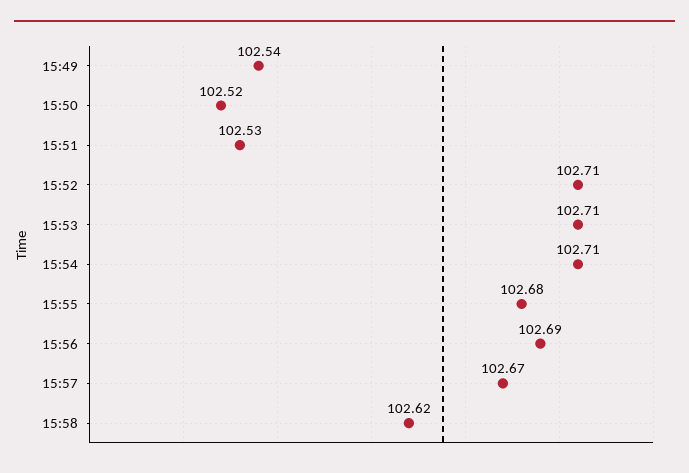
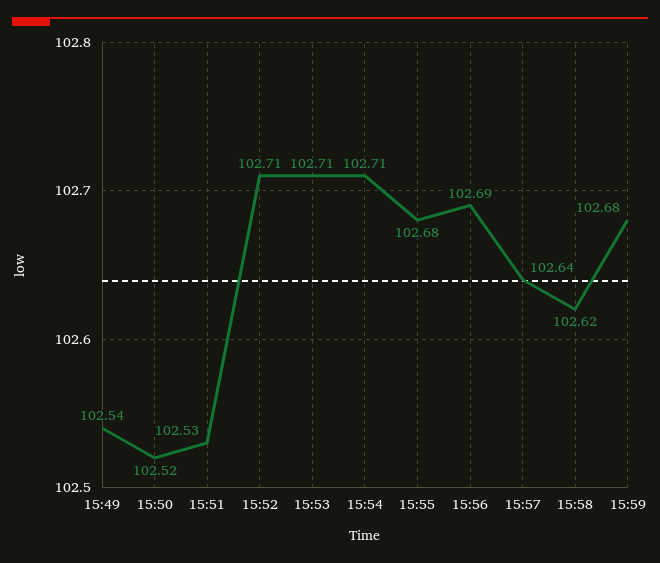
15:57: 102.67 -> 102.64
15:59: none -> 102.68

